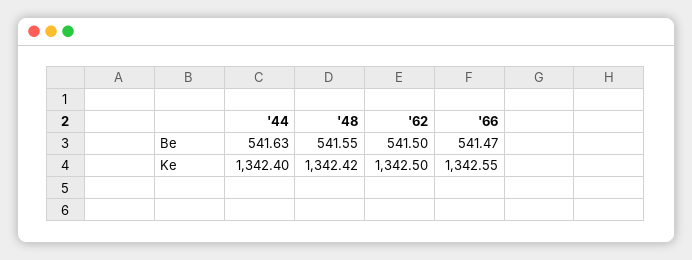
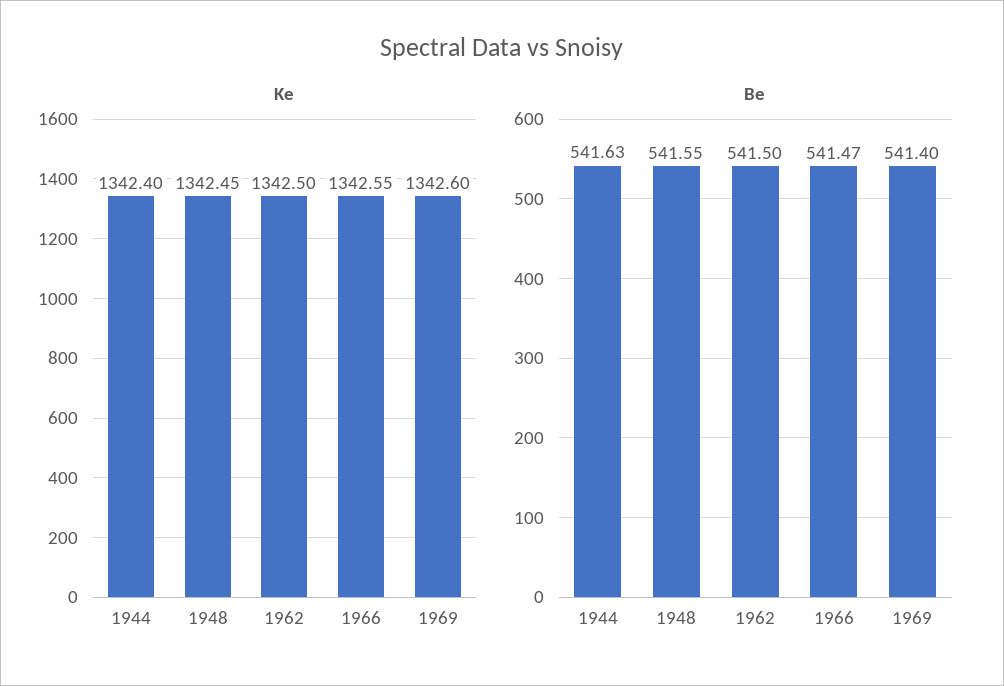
Ke, '48: 1342.42 -> 1342.45
Ke, 1969: none -> 1342.6
Be, 1969: none -> 541.4

